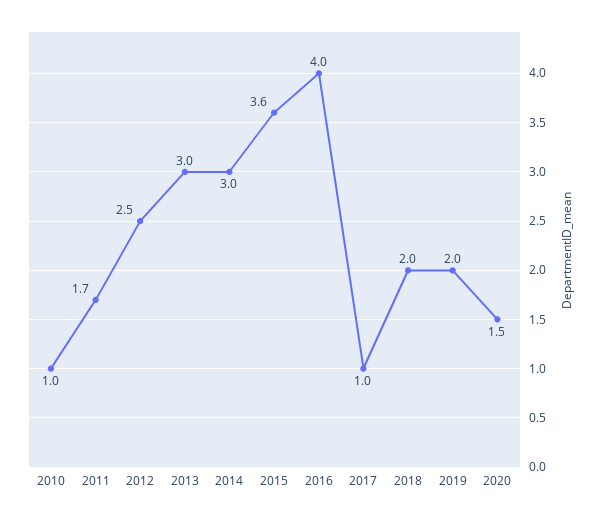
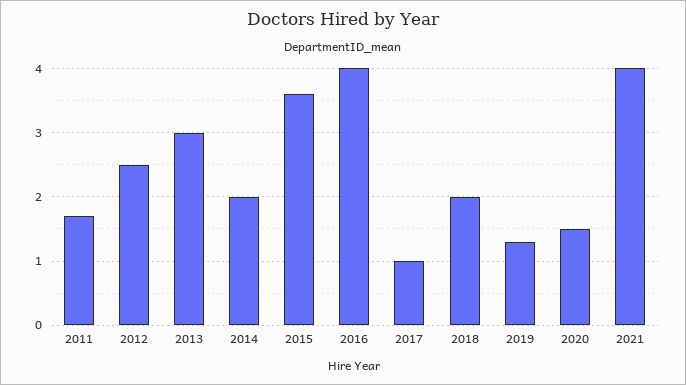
2010: 1 -> none
2014: 3 -> 2
2019: 2 -> 1.3
2021: none -> 4

